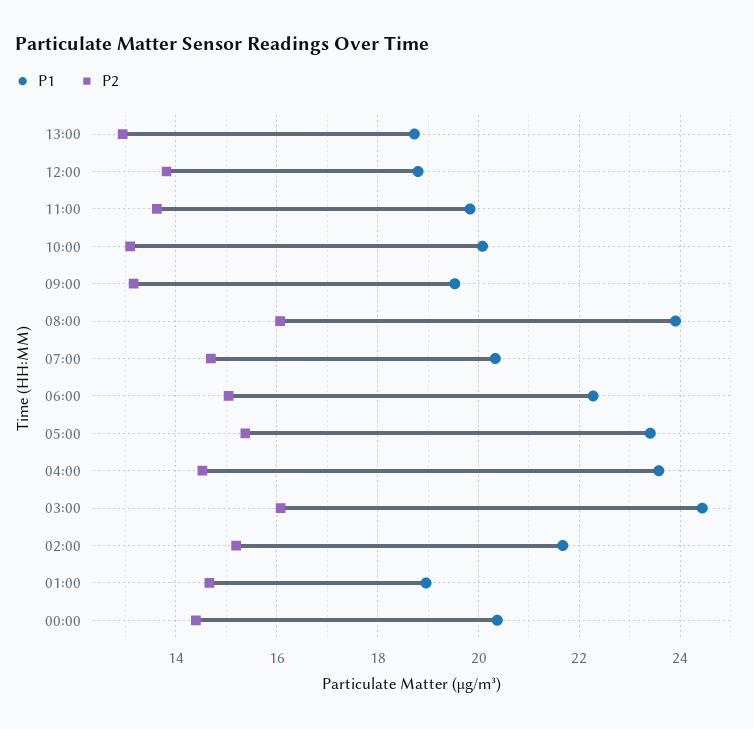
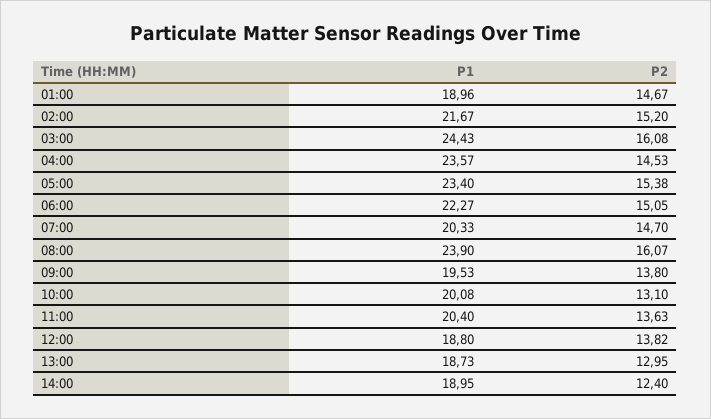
P1, 11:00: 19.8 -> 20.4
P2, 09:00: 13.2 -> 13.8
P1, 00:00: 20.4 -> none
P2, 00:00: 14.4 -> none
P1, 14:00: none -> 18.95
P2, 14:00: none -> 12.4

